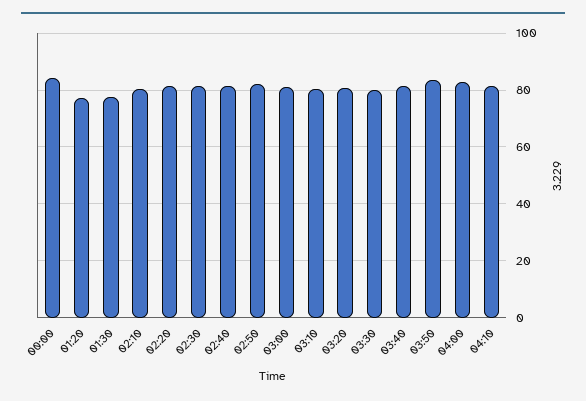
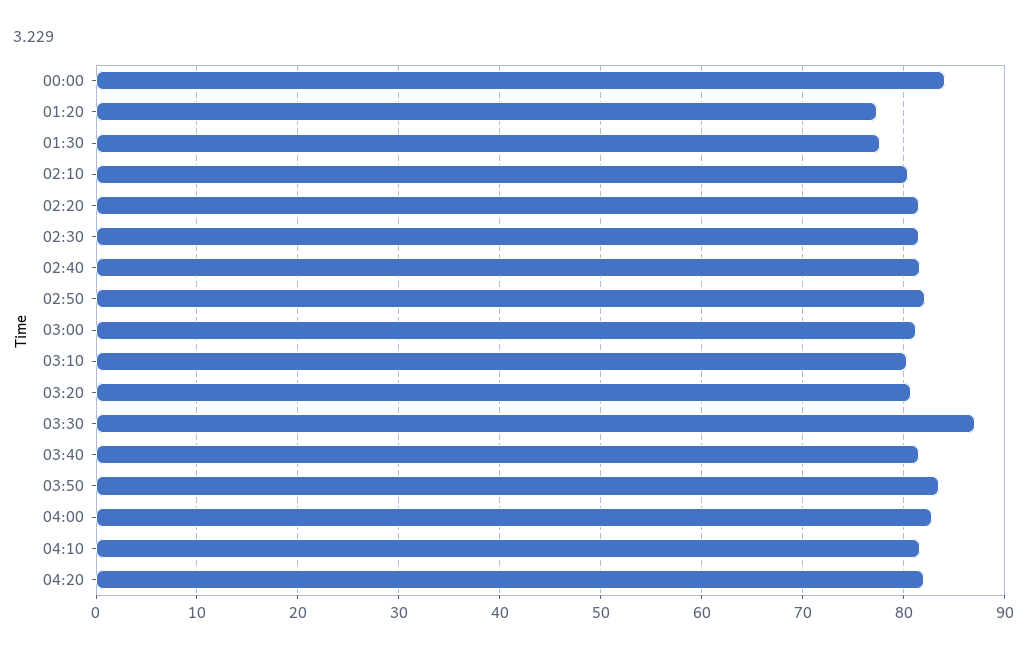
03:30: 80 -> 87
04:20: none -> 82

